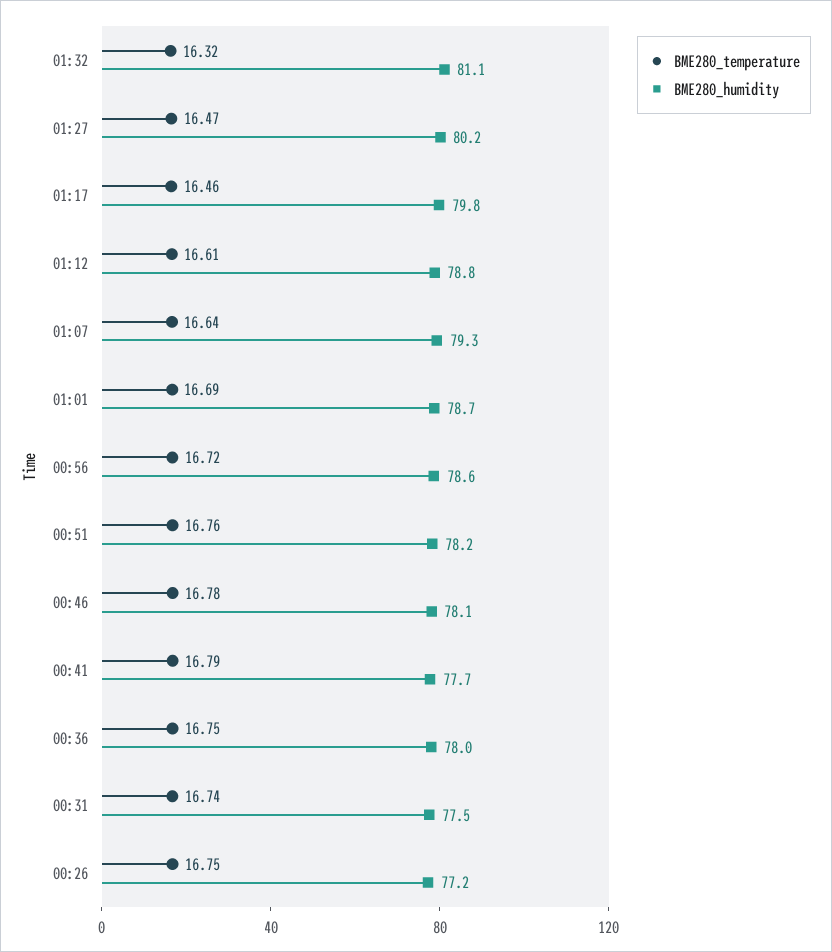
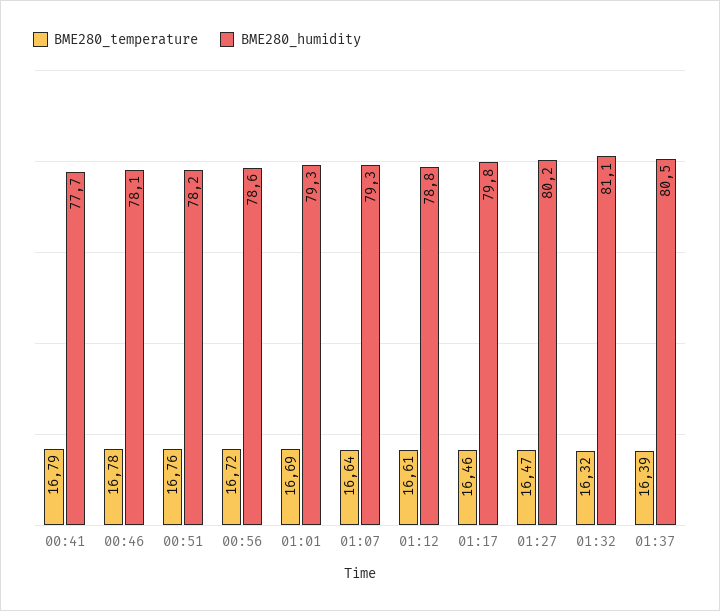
BME280_humidity, 01:01: 78.7 -> 79.3
BME280_temperature, 00:36: 16.75 -> none
BME280_humidity, 00:36: 78 -> none
BME280_temperature, 00:31: 16.74 -> none
BME280_humidity, 00:31: 77.5 -> none
BME280_temperature, 00:26: 16.75 -> none
BME280_humidity, 00:26: 77.2 -> none
BME280_temperature, 01:37: none -> 16.39
BME280_humidity, 01:37: none -> 80.5

